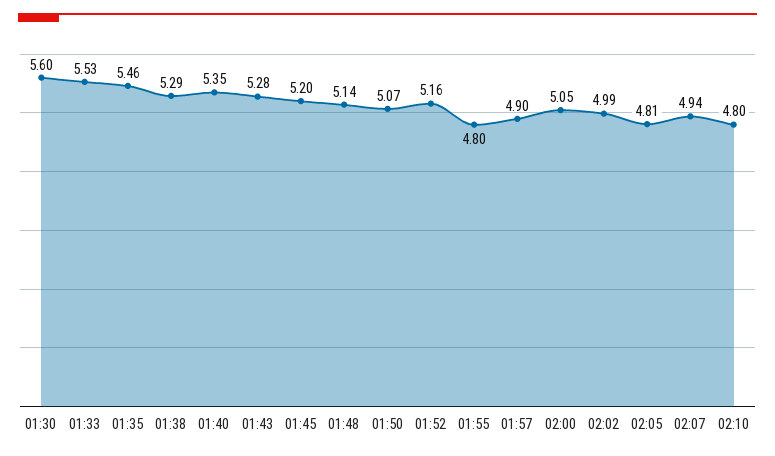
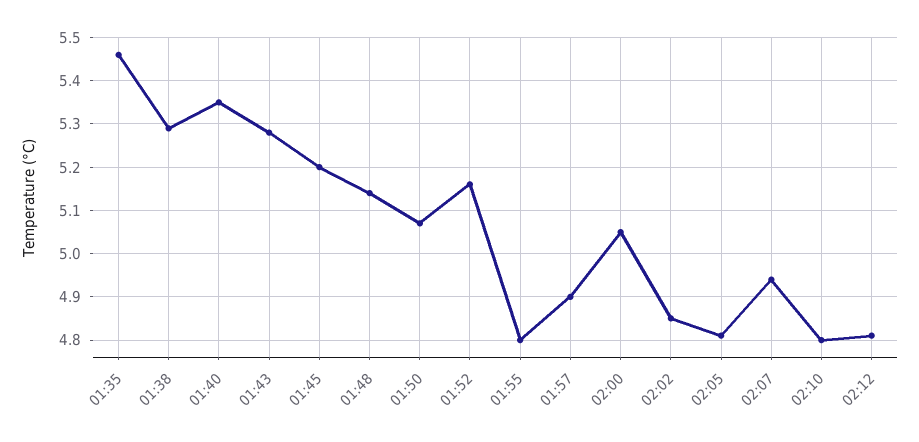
01:30: 5.6 -> none
01:33: 5.53 -> none
02:02: 4.99 -> 4.85
02:12: none -> 4.8

